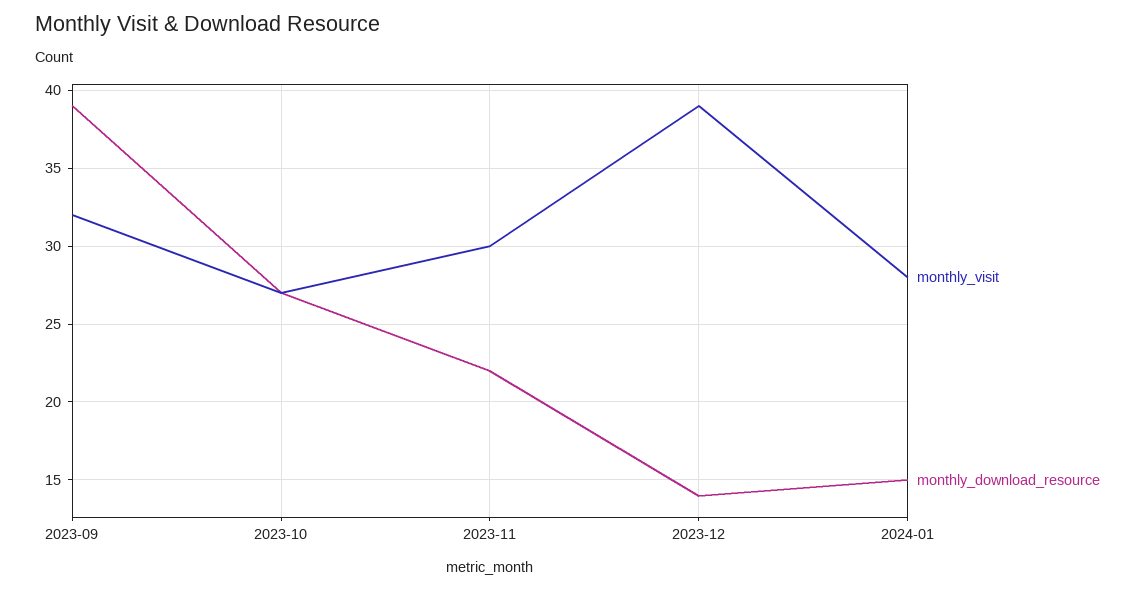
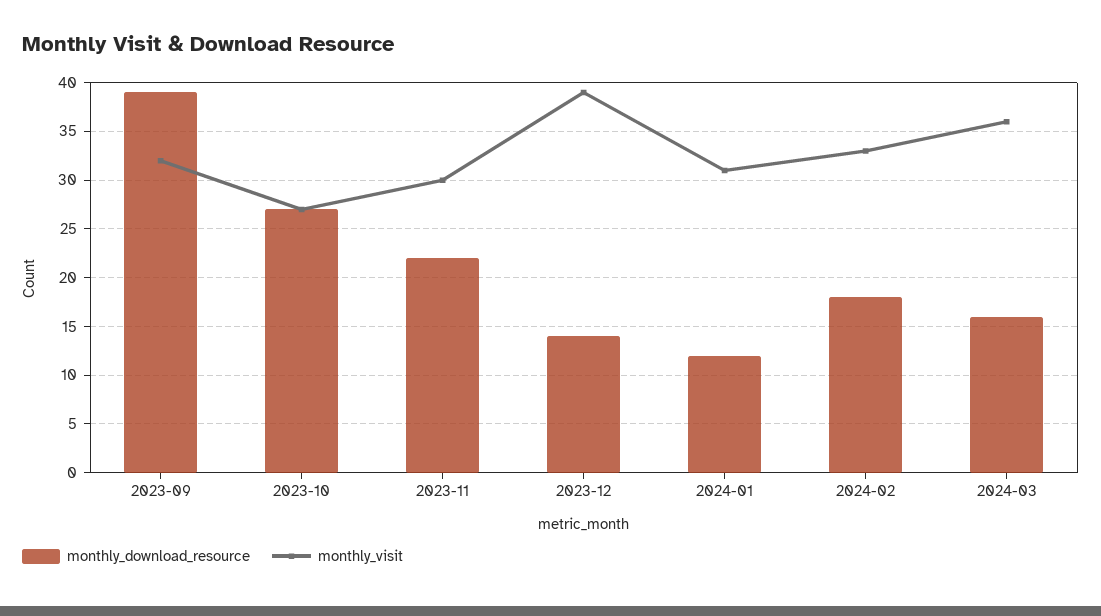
monthly_visit, 2024-01: 28 -> 31
monthly_download_resource, 2024-01: 15 -> 12
monthly_download_resource, 2024-02: none -> 18
monthly_visit, 2024-02: none -> 33
monthly_download_resource, 2024-03: none -> 16
monthly_visit, 2024-03: none -> 36

